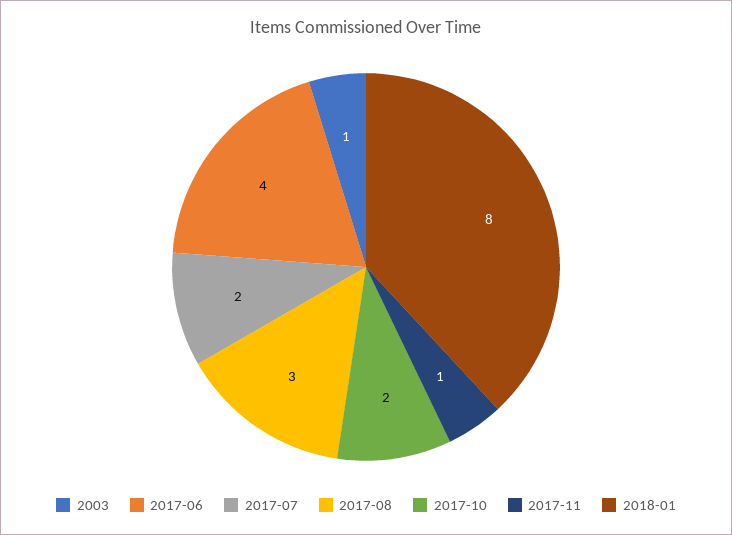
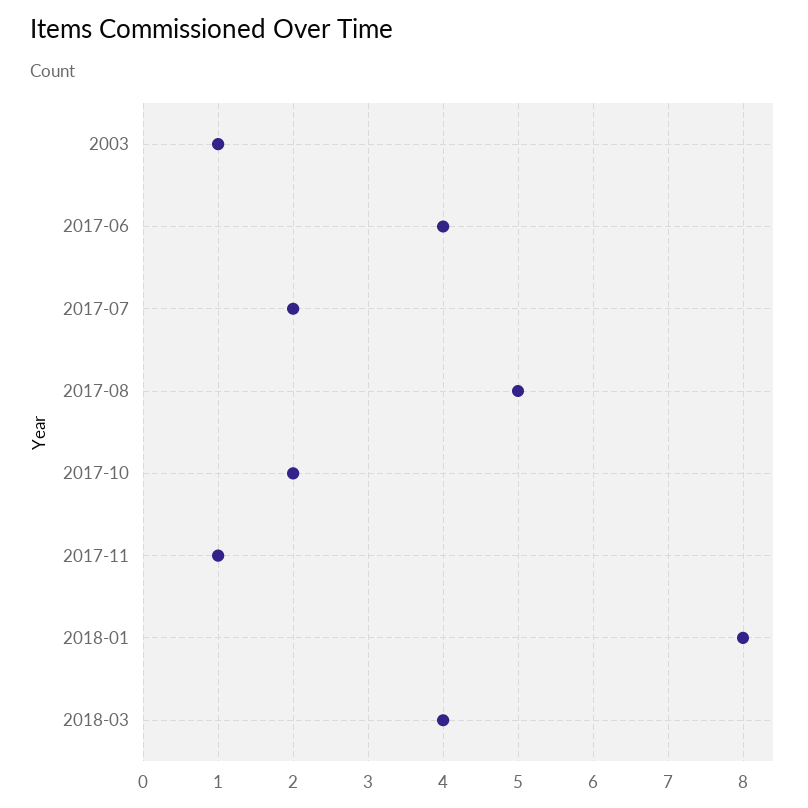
2017-08: 3 -> 5
2018-03: none -> 4

